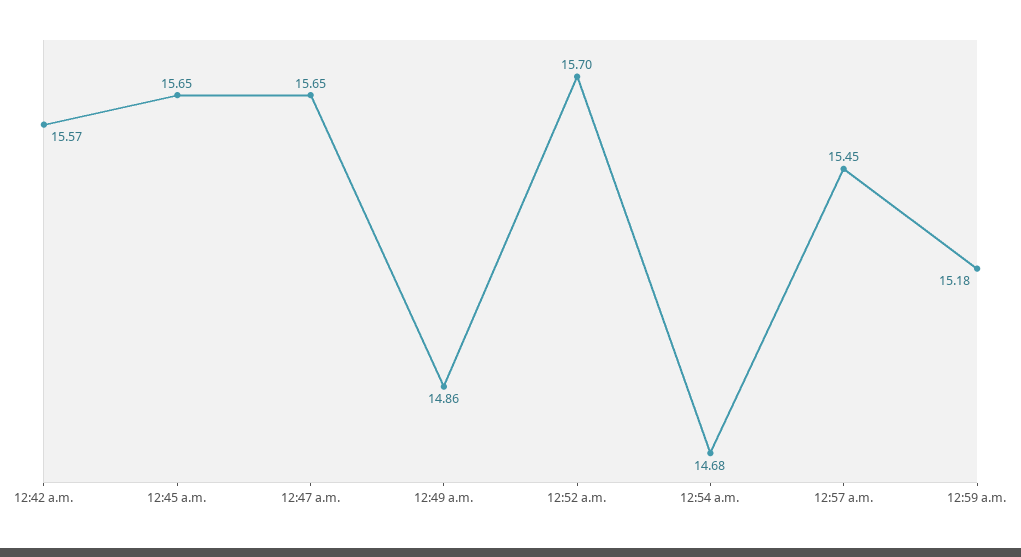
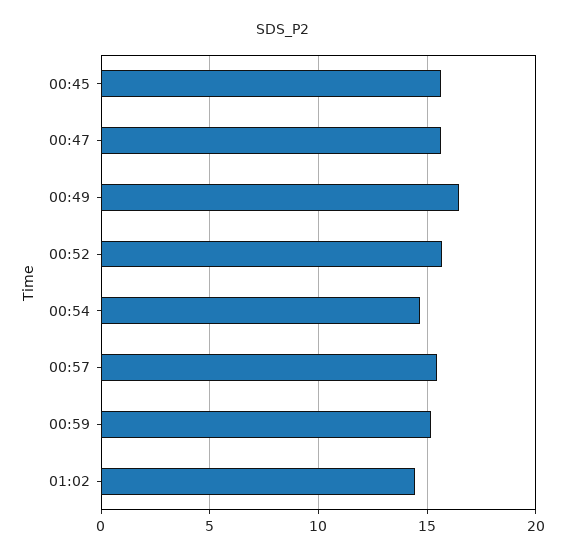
12:42 a.m.: 15.57 -> none
12:49 a.m.: 14.86 -> 16.5
01:02: none -> 14.5

